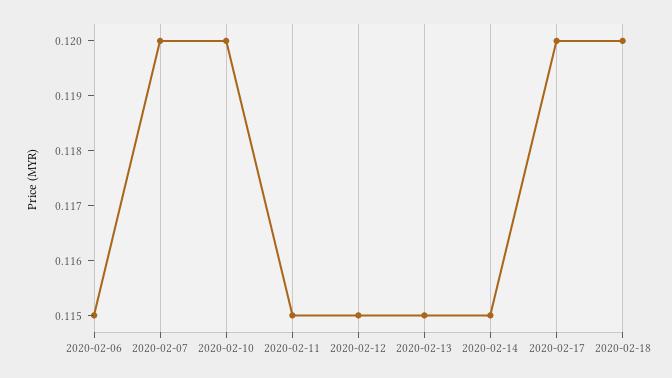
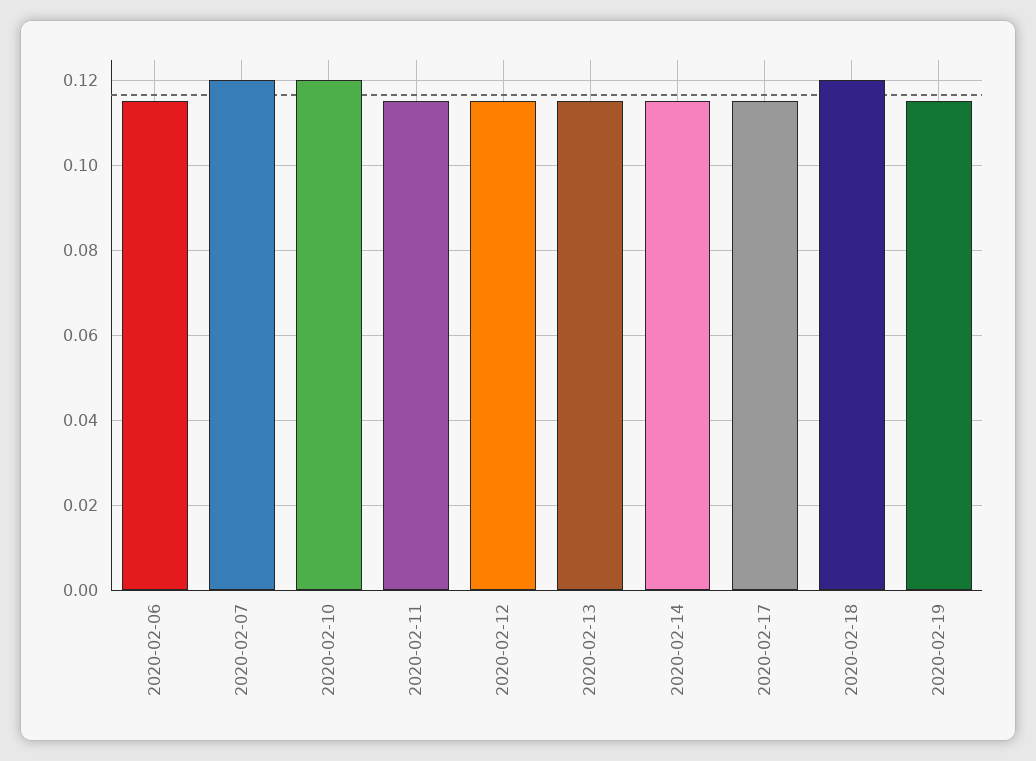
2020-02-17: 0.12 -> 0.115
2020-02-19: none -> 0.115

